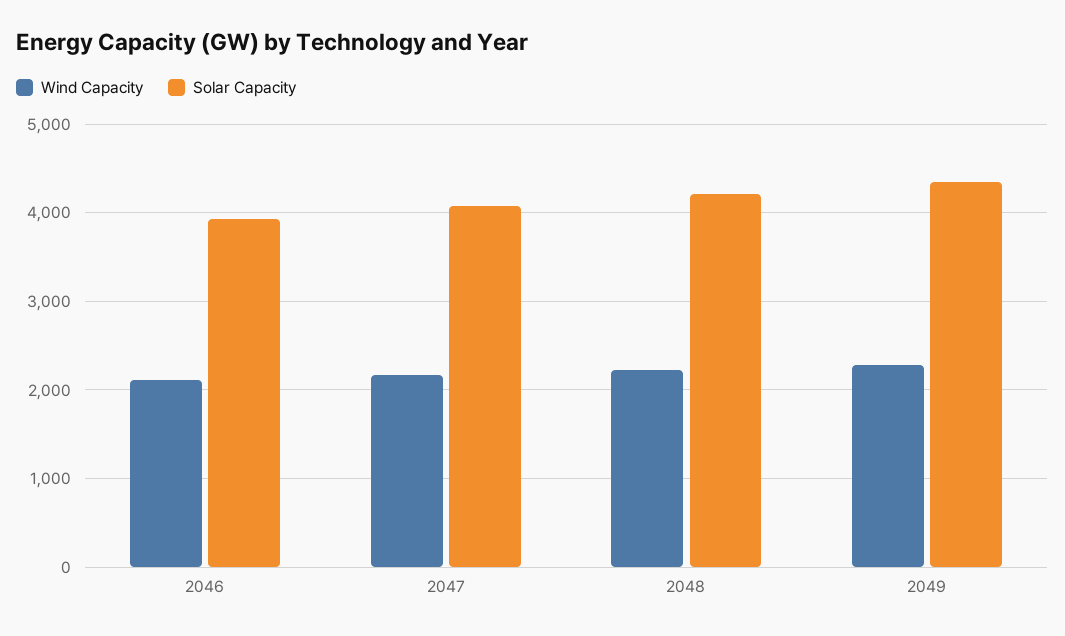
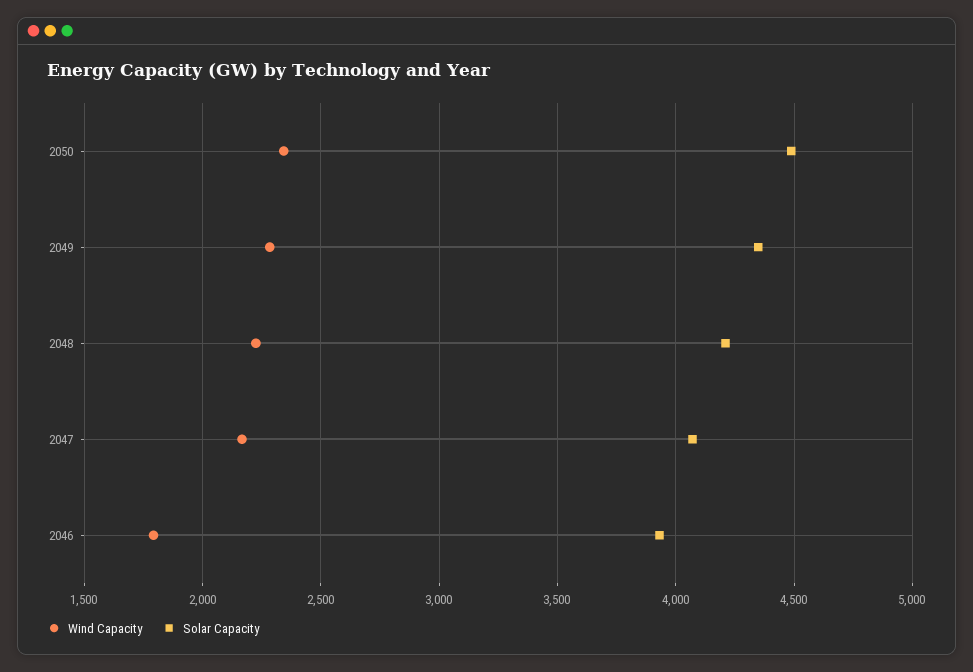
Wind Capacity, 2046: 2100 -> 1800
Wind Capacity, 2050: none -> 2350
Solar Capacity, 2050: none -> 4500

